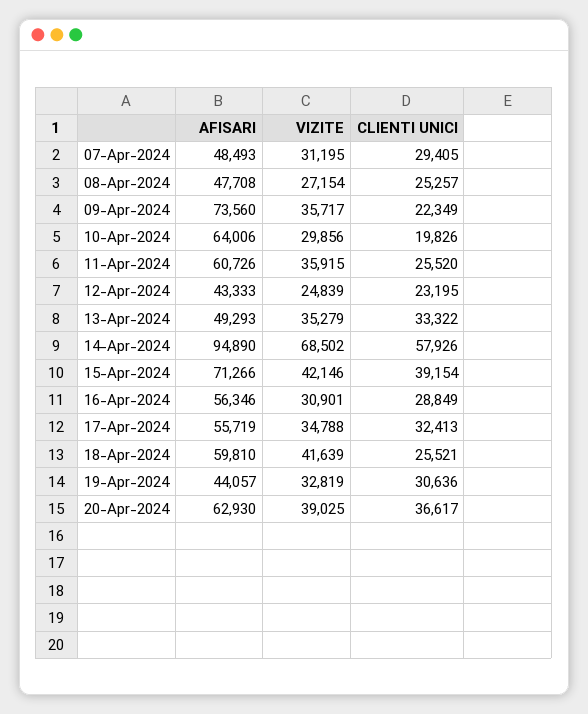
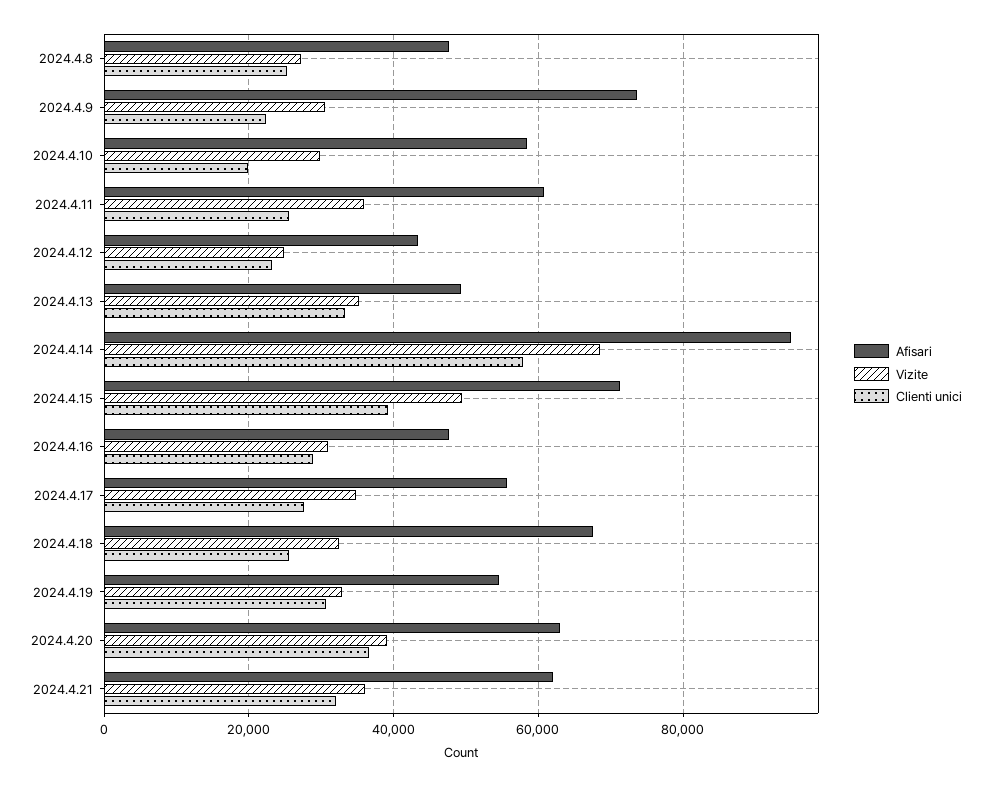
AFISARI, 07-Apr-2024: 48493 -> none
VIZITE, 07-Apr-2024: 31195 -> none
CLIENTI UNICI, 07-Apr-2024: 29405 -> none
VIZITE, 09-Apr-2024: 35717 -> 30000
AFISARI, 10-Apr-2024: 64006 -> 58000
VIZITE, 15-Apr-2024: 42146 -> 50000
AFISARI, 16-Apr-2024: 56346 -> 48000
CLIENTI UNICI, 17-Apr-2024: 32413 -> 28000
AFISARI, 18-Apr-2024: 59810 -> 68000
VIZITE, 18-Apr-2024: 41639 -> 32000
AFISARI, 19-Apr-2024: 44057 -> 54000
AFISARI, 2024.4.21: none -> 62000
VIZITE, 2024.4.21: none -> 36000
CLIENTI UNICI, 2024.4.21: none -> 32000

